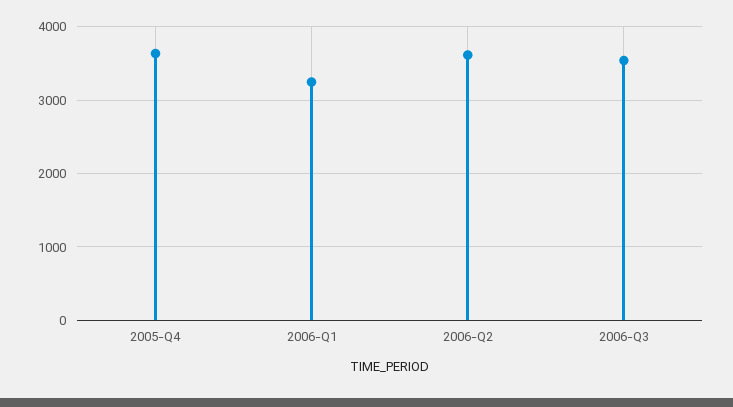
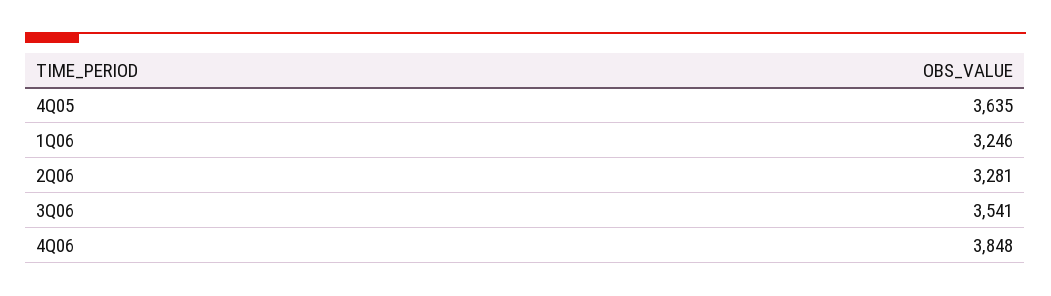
2006-Q2: 3600 -> 3281
4Q06: none -> 3848

